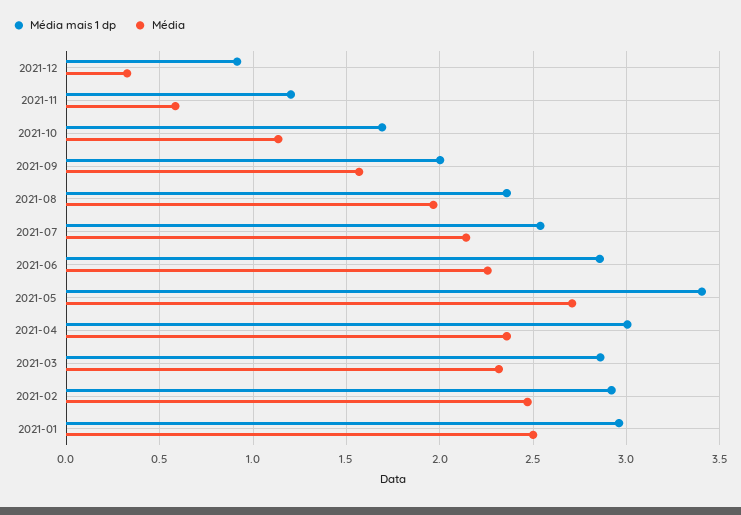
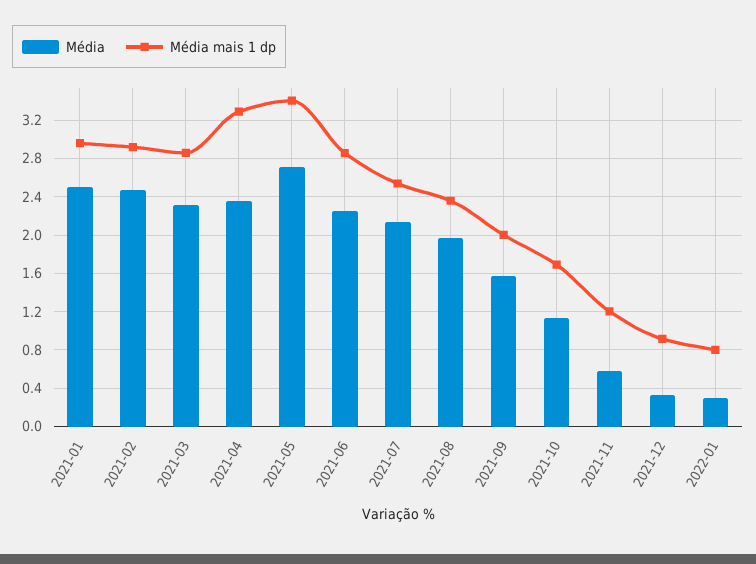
Média mais 1 dp, 2021-04: 3 -> 3.3
Média, 2022-01: none -> 0.3
Média mais 1 dp, 2022-01: none -> 0.8

